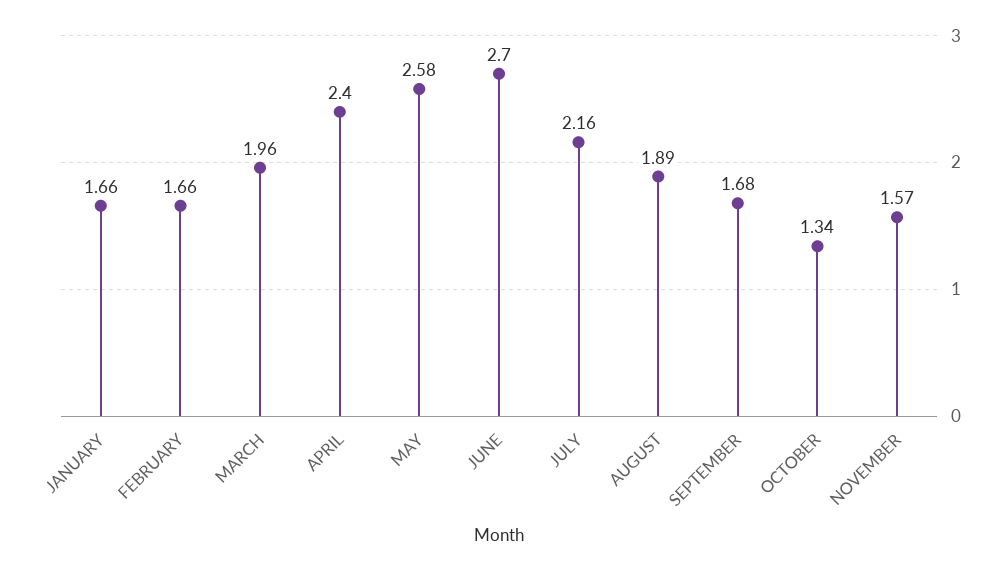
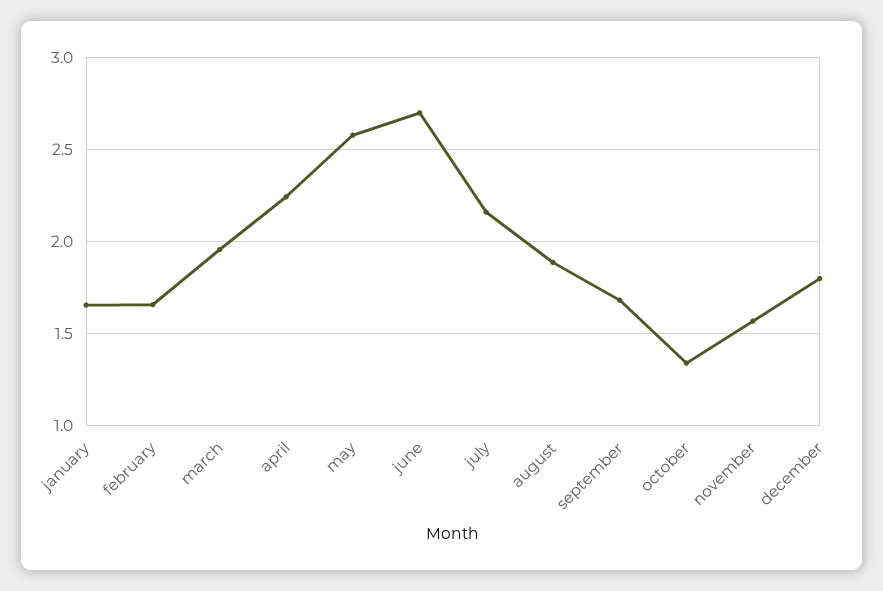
APRIL: 2.4 -> 2.25
december: none -> 1.8

